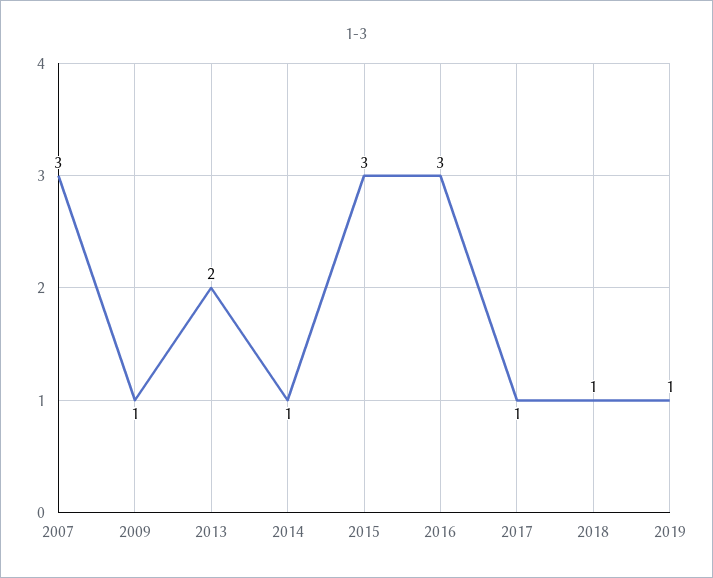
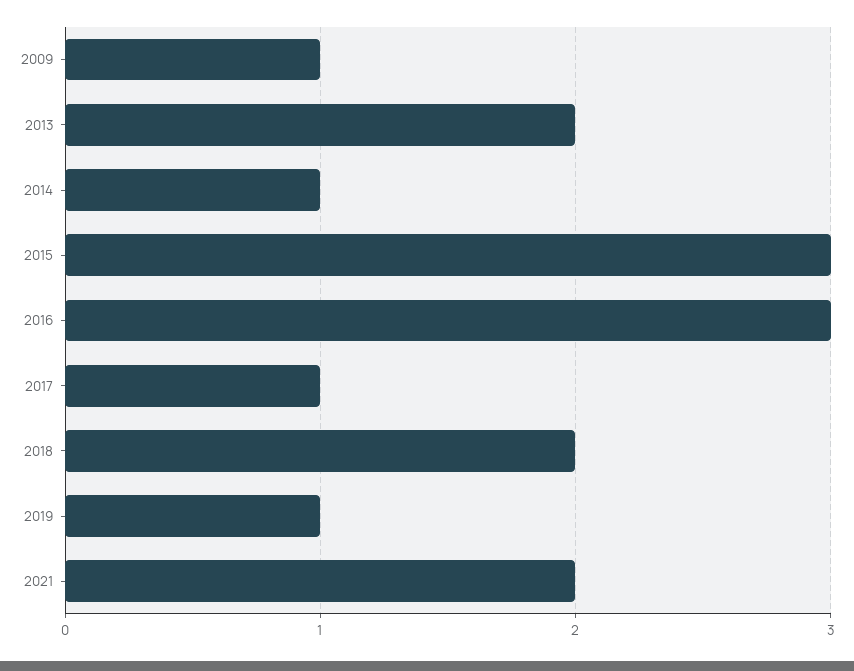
2007: 3 -> none
2018: 1 -> 2
2021: none -> 2

